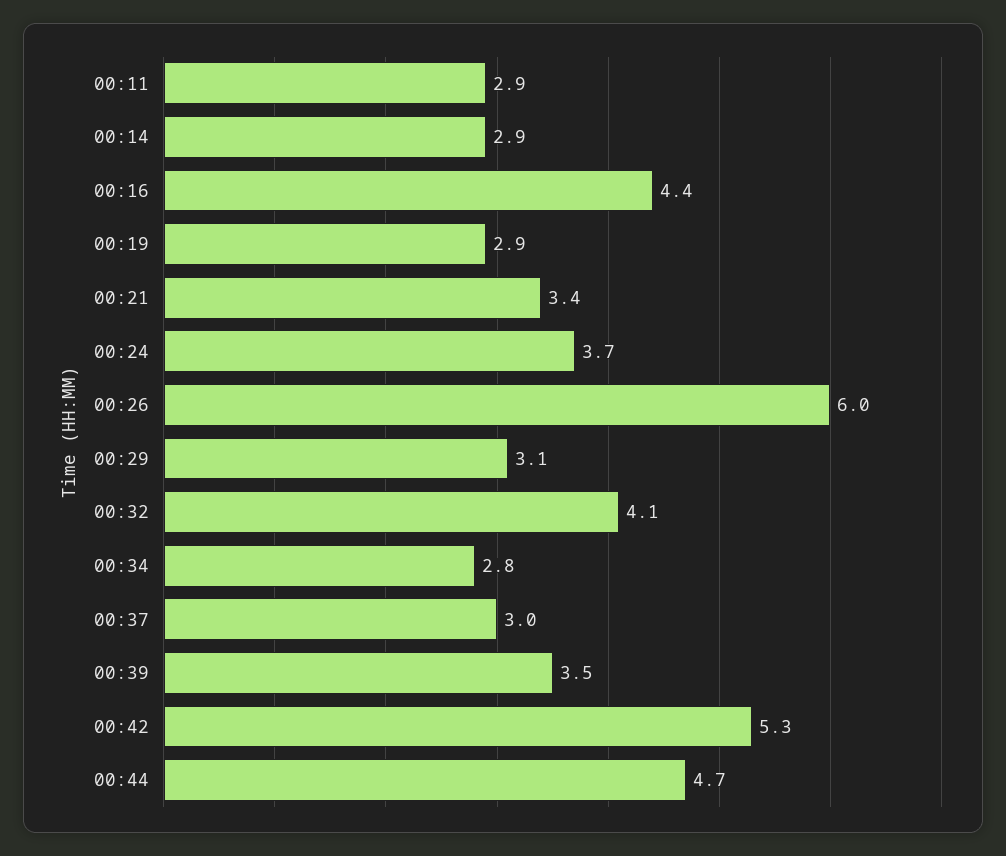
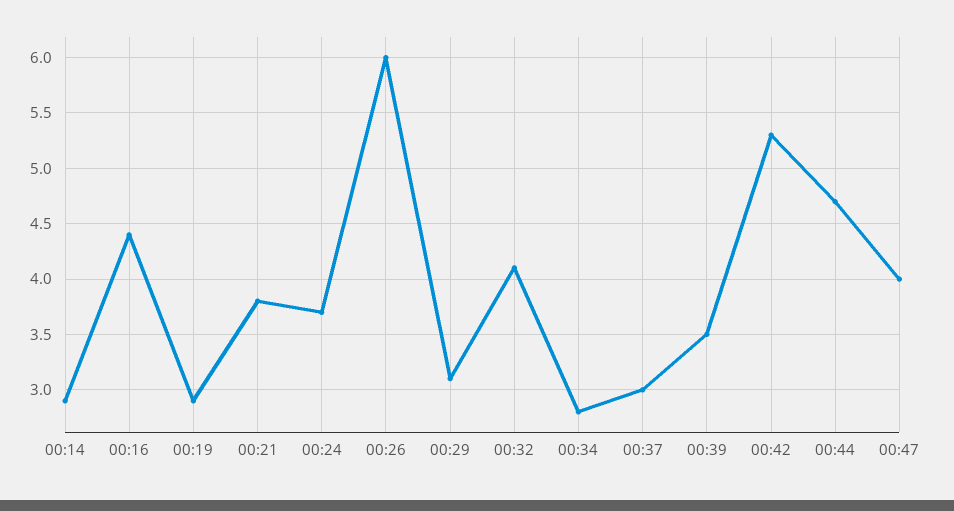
00:11: 2.9 -> none
00:21: 3.4 -> 3.8
00:47: none -> 4

